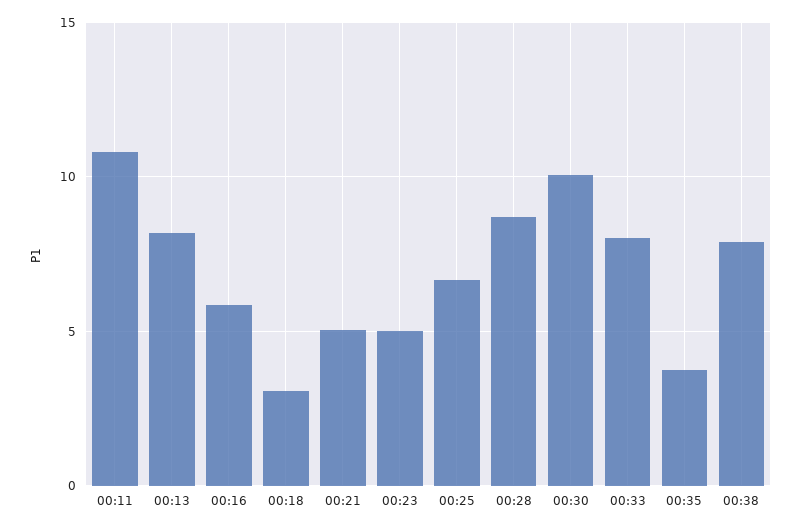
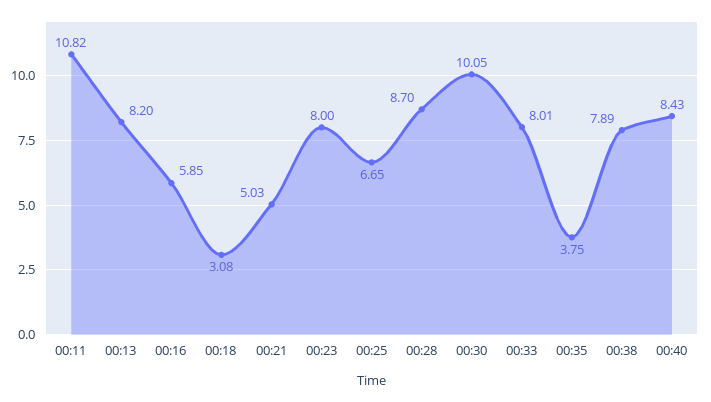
00:23: 5 -> 8
00:40: none -> 8.43

